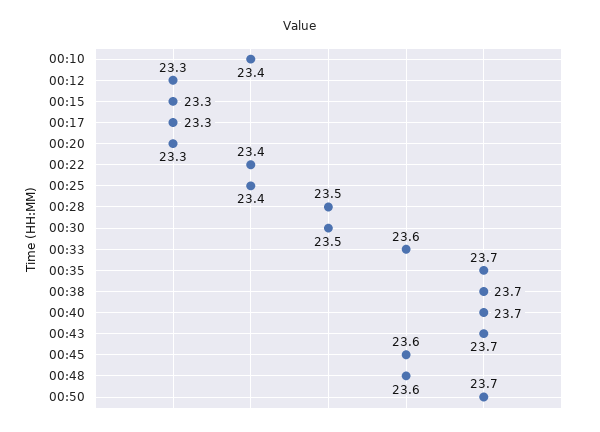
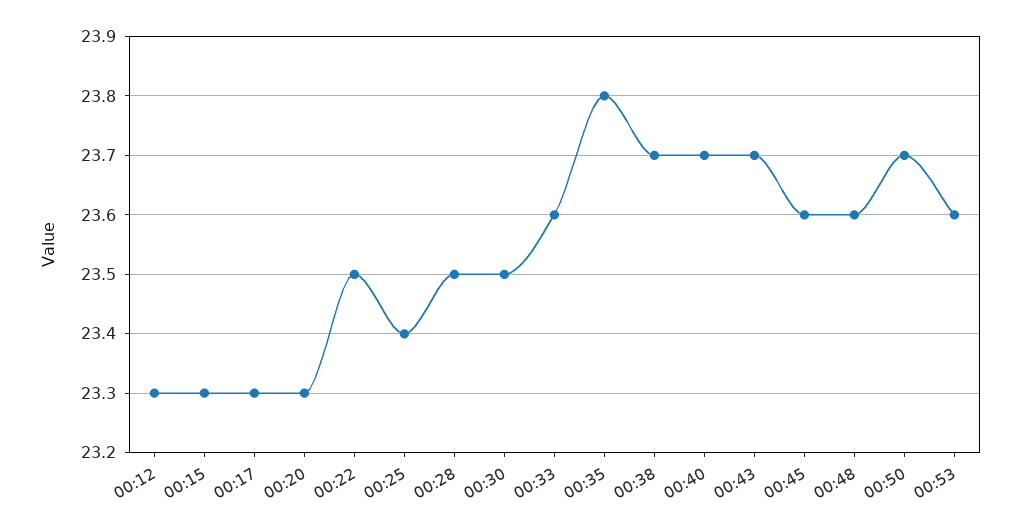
00:10: 23.4 -> none
00:22: 23.4 -> 23.5
00:35: 23.7 -> 23.8
00:53: none -> 23.6

